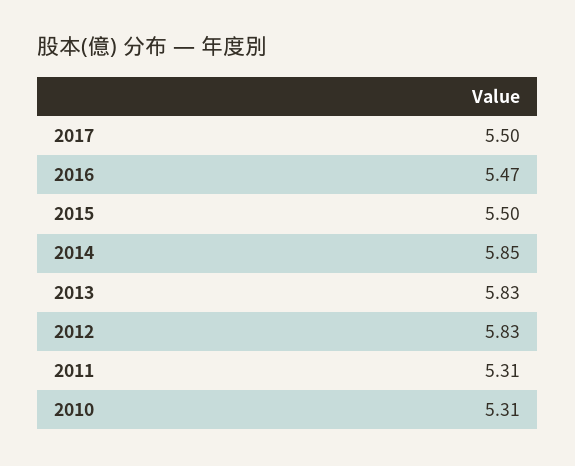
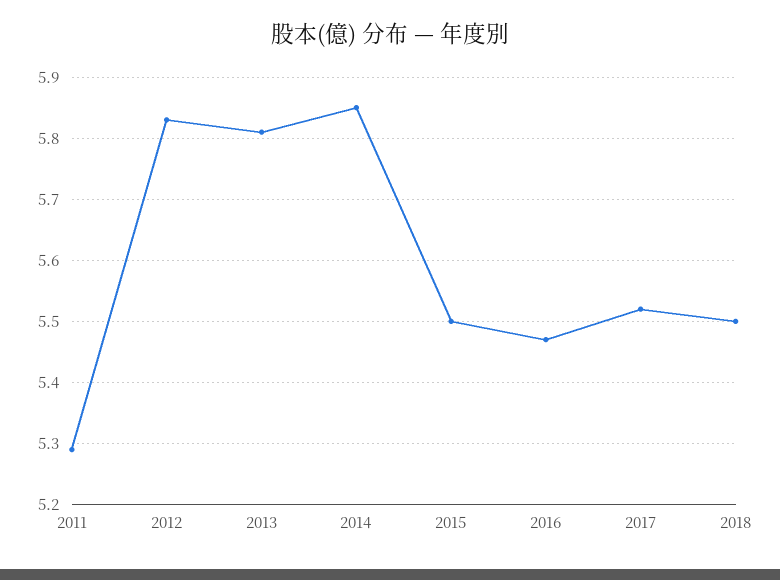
2017: 5.5 -> 5.52
2013: 5.83 -> 5.81
2011: 5.31 -> 5.29
2010: 5.31 -> none
2018: none -> 5.5

